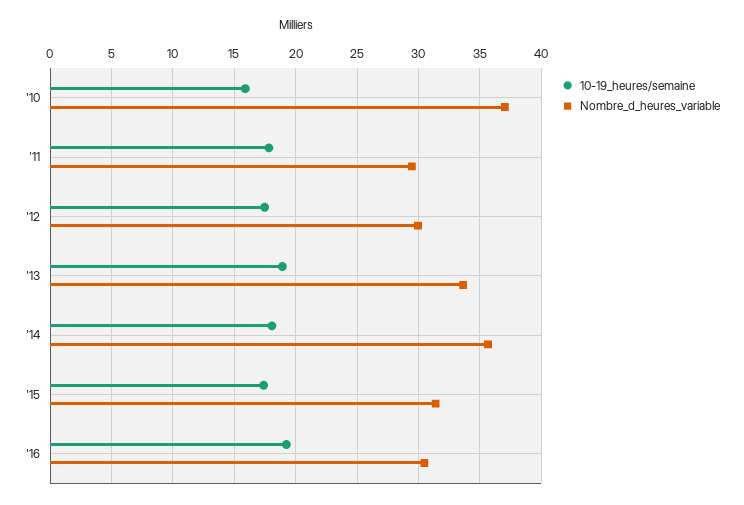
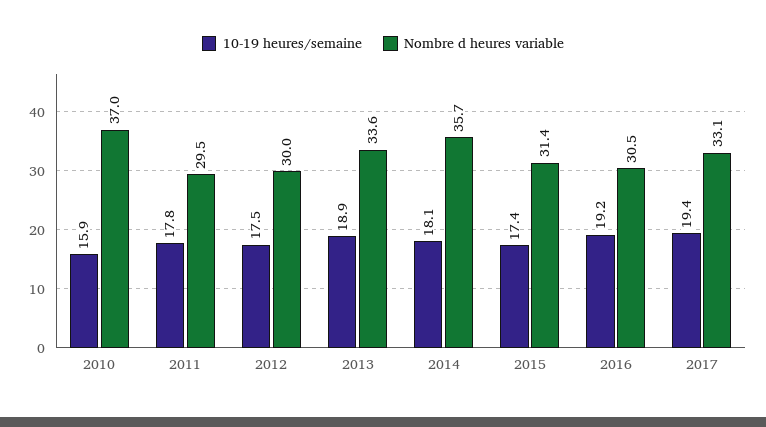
10-19_heures/semaine, 2017: none -> 19.4
Nombre_d_heures_variable, 2017: none -> 33.1

